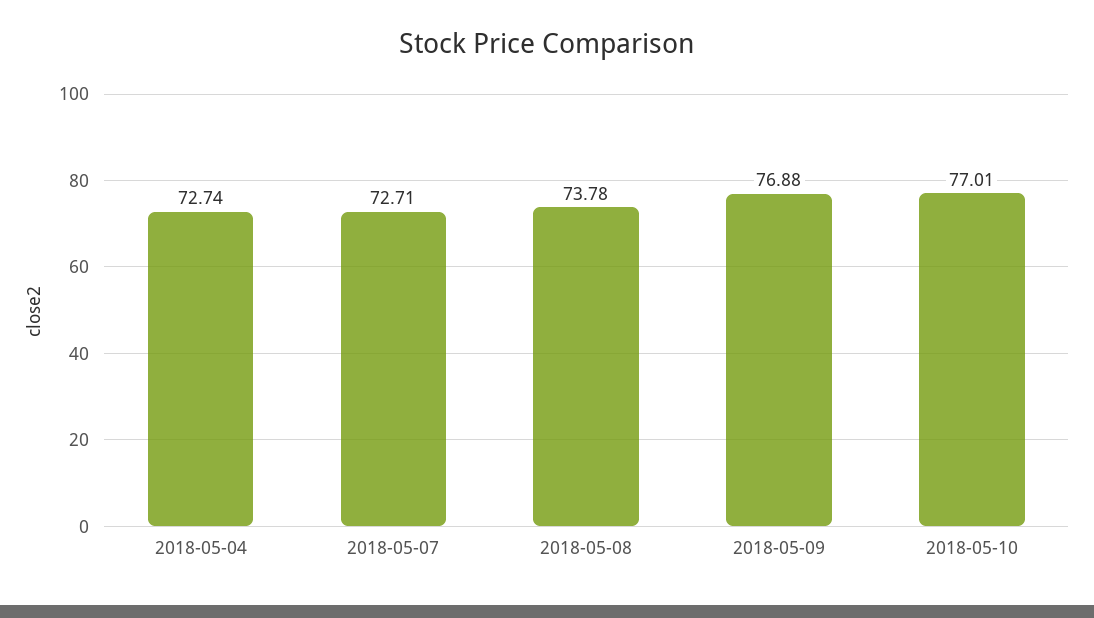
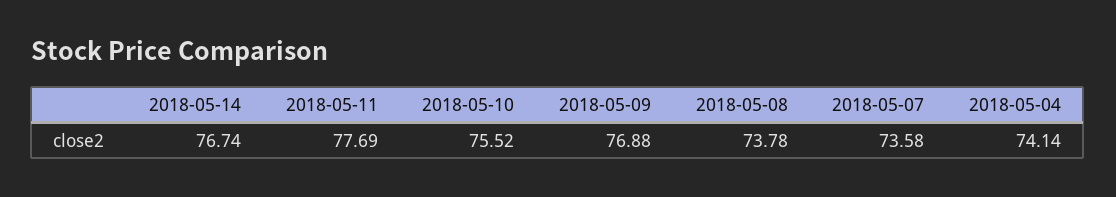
2018-05-04: 72.74 -> 74.14
2018-05-07: 72.71 -> 73.58
2018-05-10: 77.01 -> 75.52
2018-05-14: none -> 76.74
2018-05-11: none -> 77.69

